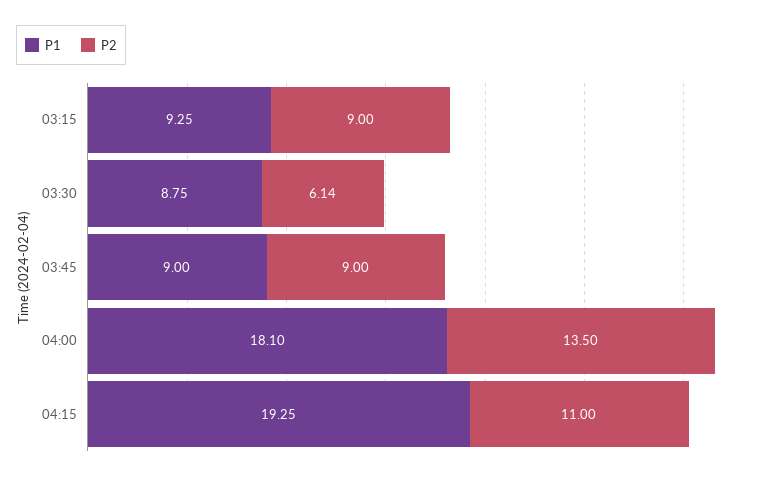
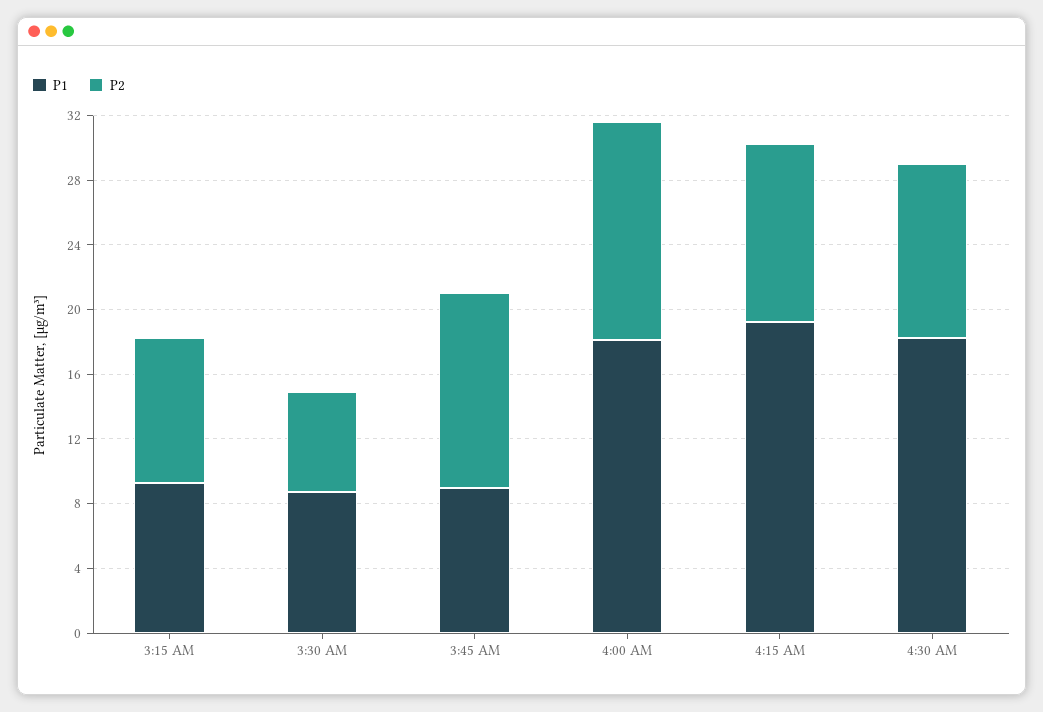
P2, 03:45: 9 -> 12
P1, 4:30 AM: none -> 18
P2, 4:30 AM: none -> 11

